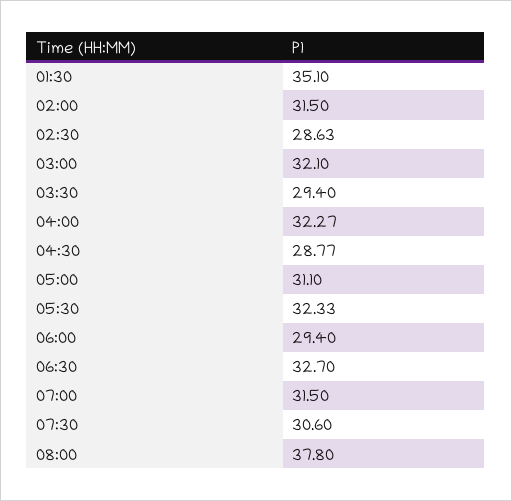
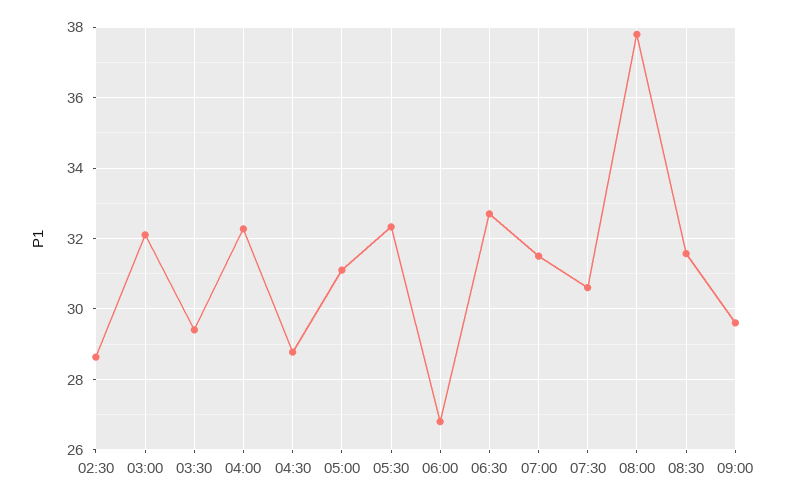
01:30: 35.1 -> none
02:00: 31.5 -> none
06:00: 29.4 -> 26.8
08:30: none -> 31.6
09:00: none -> 29.6

